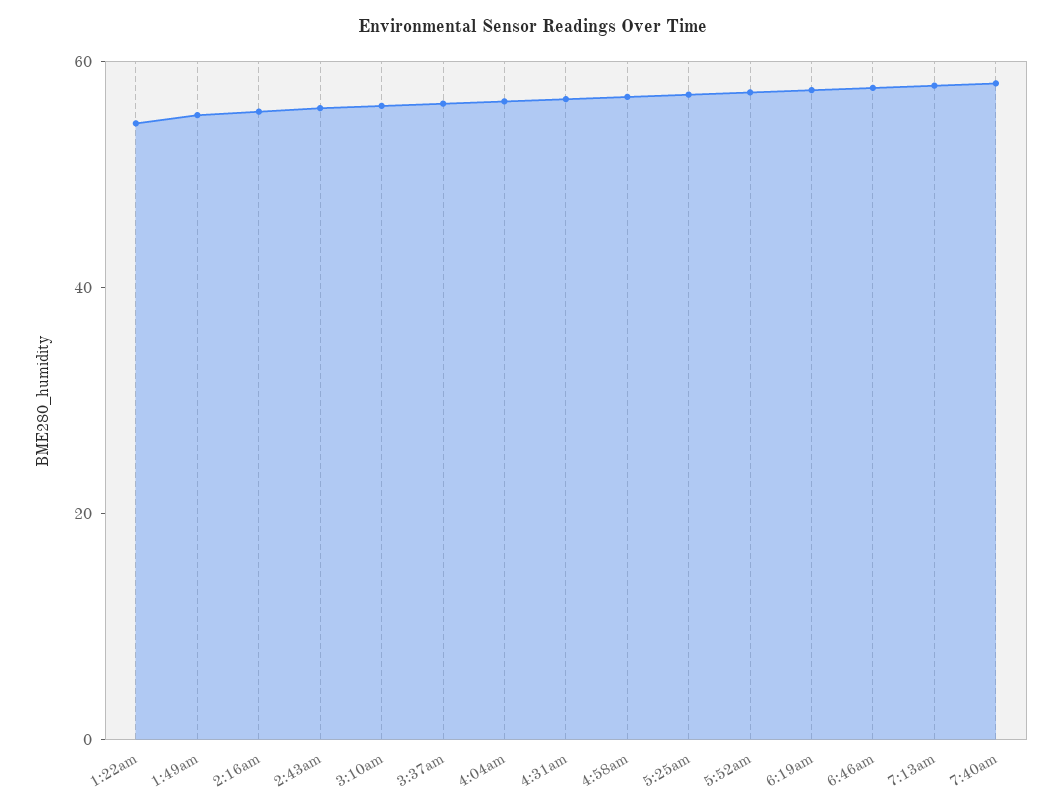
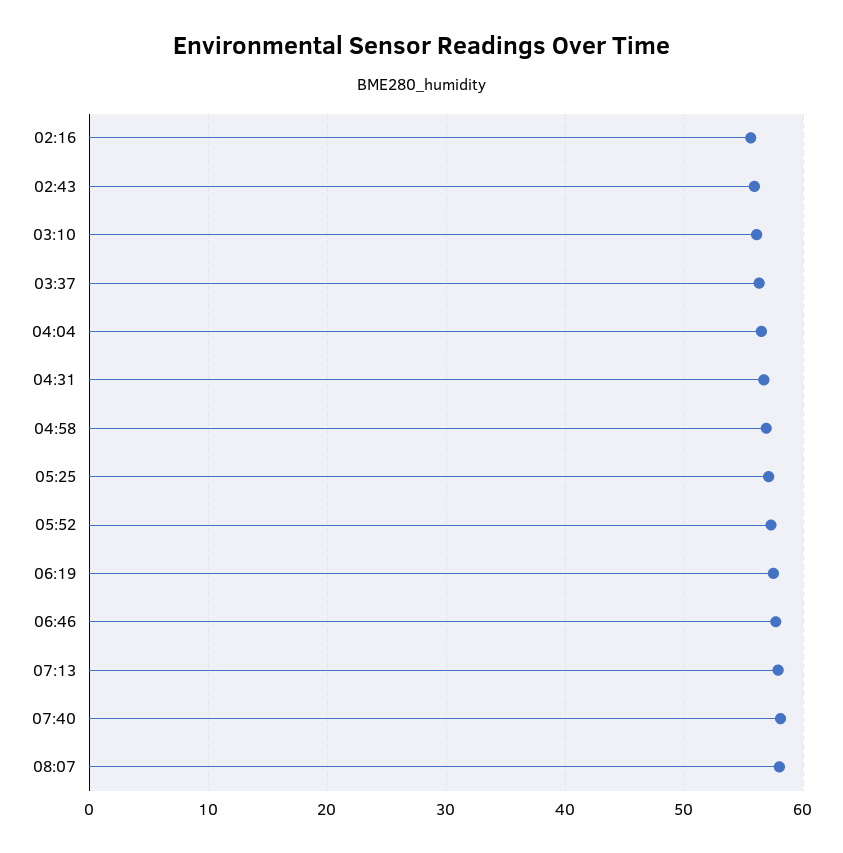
1:22am: 55 -> none
1:49am: 55 -> none
08:07: none -> 58

